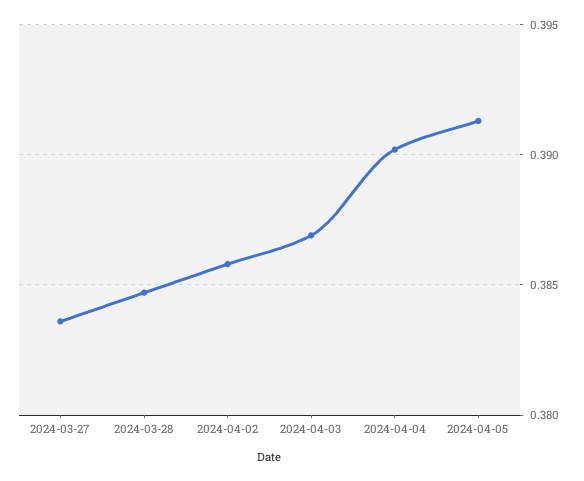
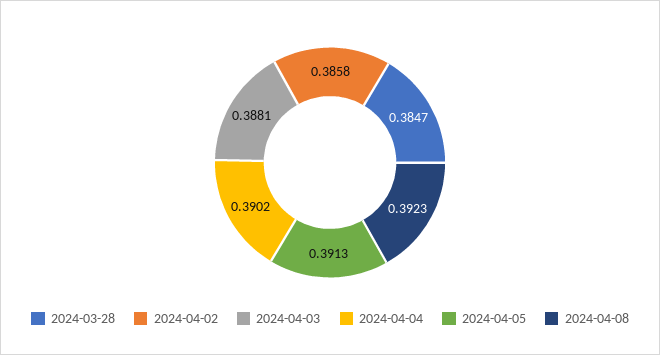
2024-03-27: 0.3835 -> none
2024-04-03: 0.387 -> 0.3881
2024-04-08: none -> 0.3923

